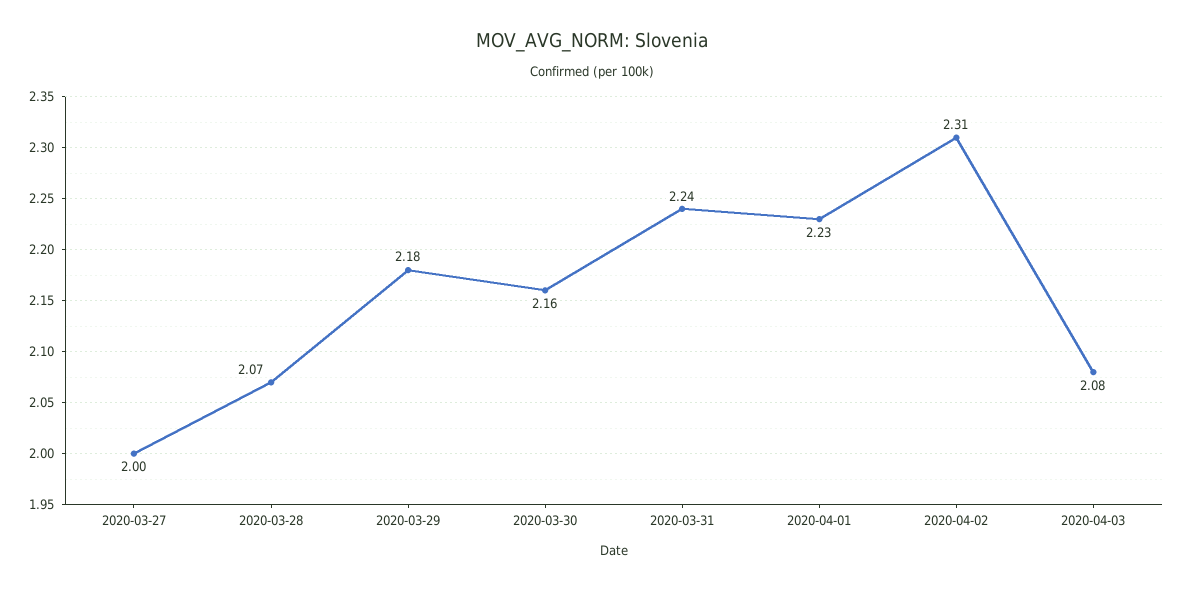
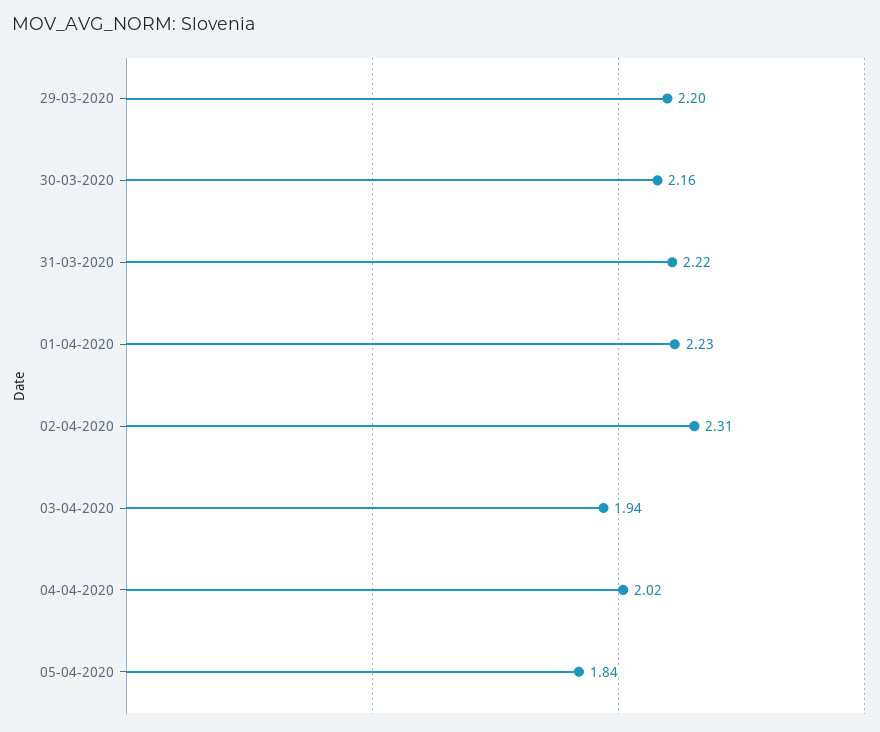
2020-03-27: 2 -> none
2020-03-28: 2.07 -> none
2020-03-29: 2.18 -> 2.2
2020-03-31: 2.24 -> 2.22
2020-04-03: 2.08 -> 1.94
04-04-2020: none -> 2.02
05-04-2020: none -> 1.84

